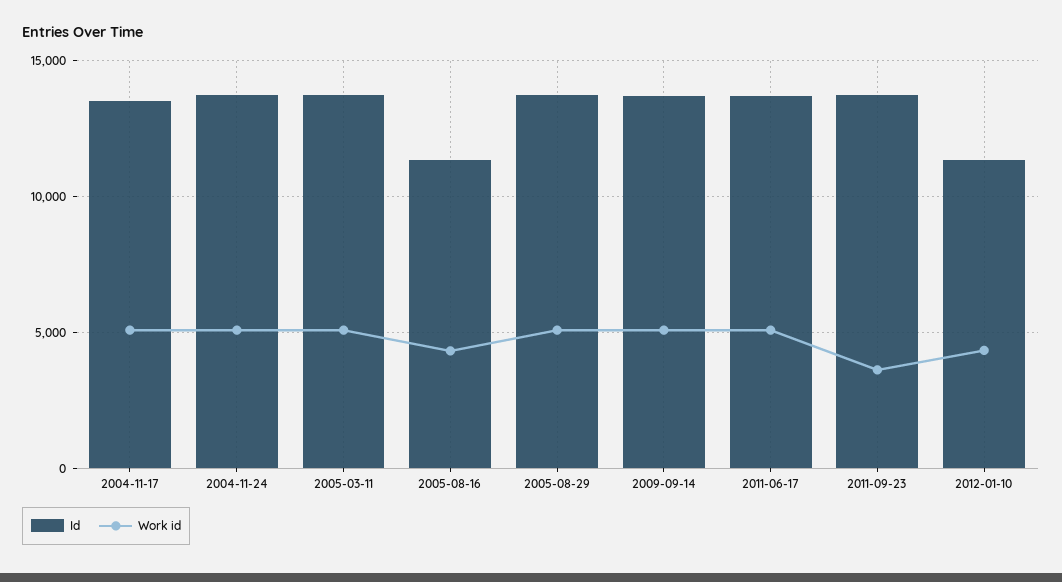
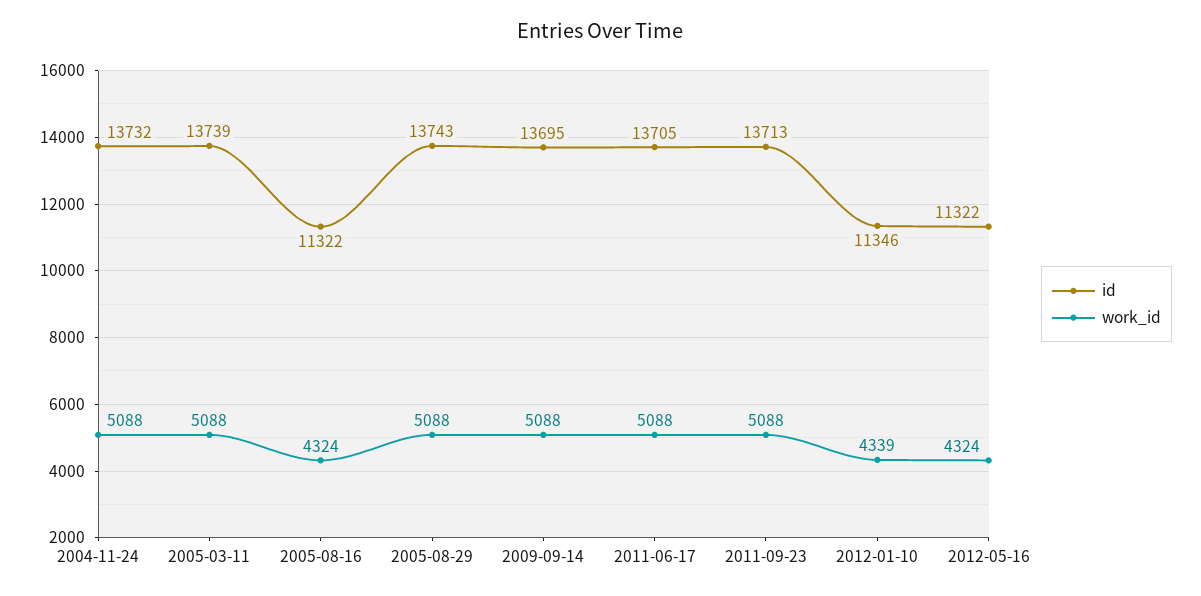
Id, 2004-11-17: 13500 -> none
Work id, 2004-11-17: 5000 -> none
Work id, 2011-09-23: 3500 -> 5088
Id, 2012-05-16: none -> 11322
Work id, 2012-05-16: none -> 4324

